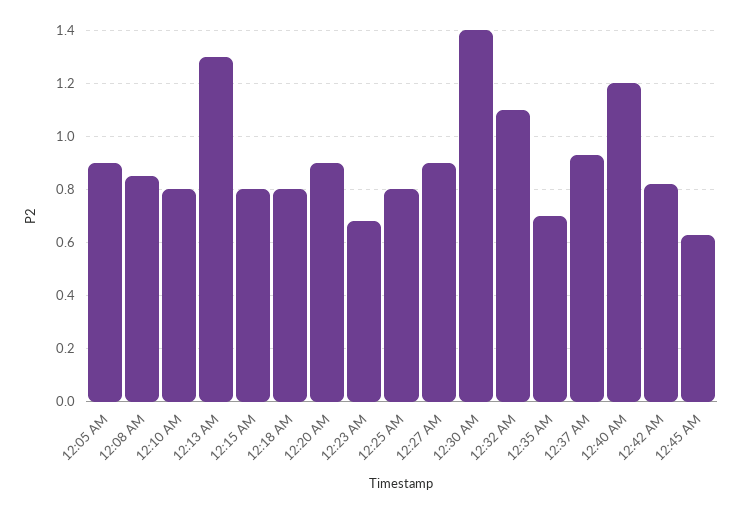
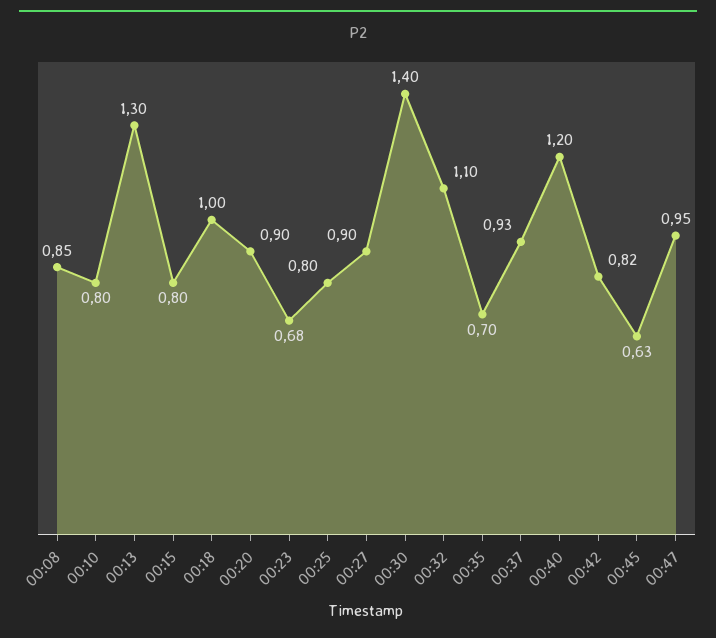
12:05 AM: 0.9 -> none
12:18 AM: 0.8 -> 1
00:47: none -> 0.95

